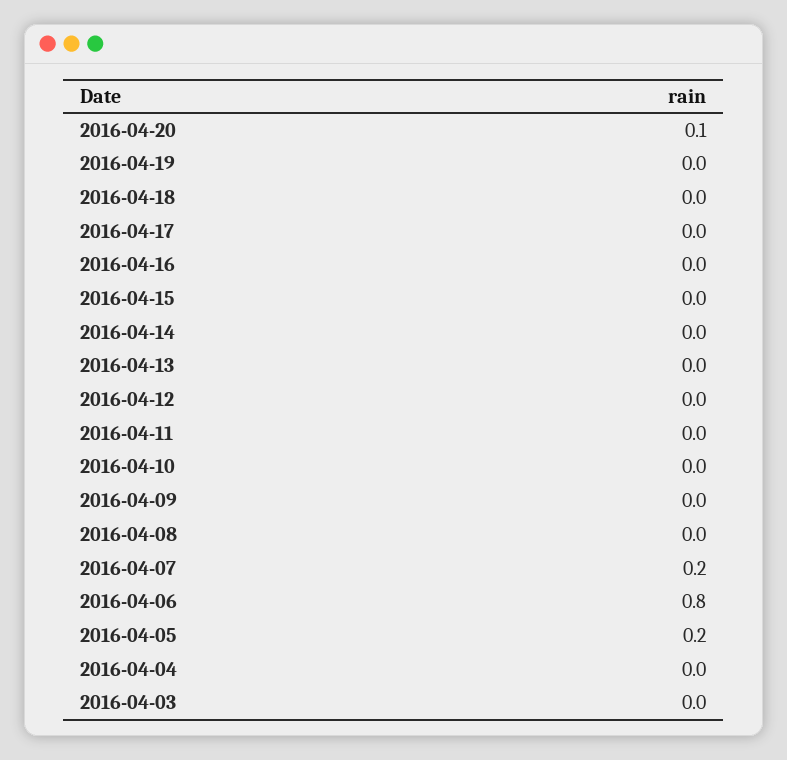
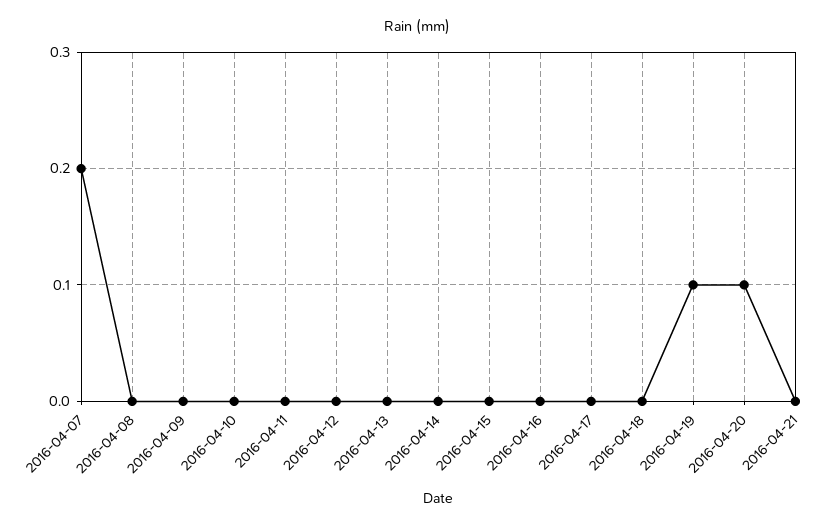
2016-04-19: 0 -> 0.1
2016-04-06: 0.8 -> none
2016-04-05: 0.2 -> none
2016-04-04: 0 -> none
2016-04-03: 0 -> none
2016-04-21: none -> 0

